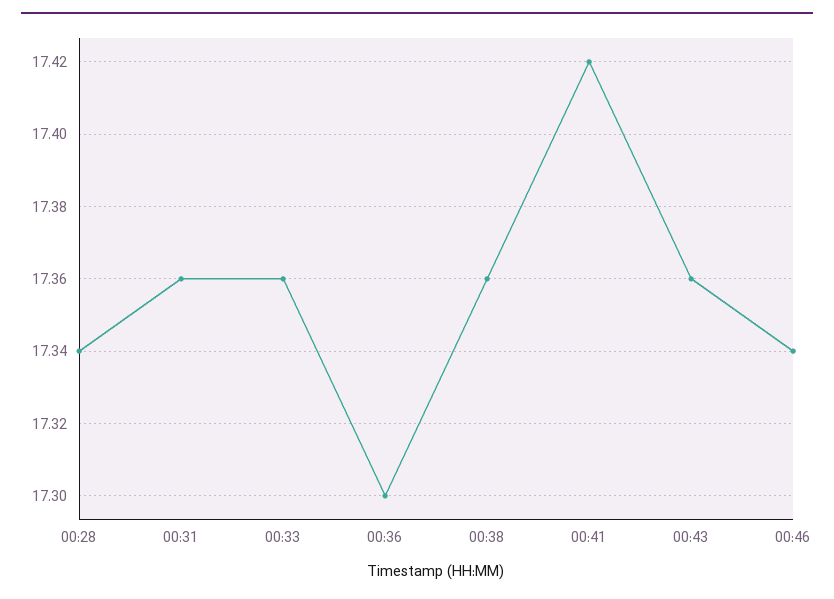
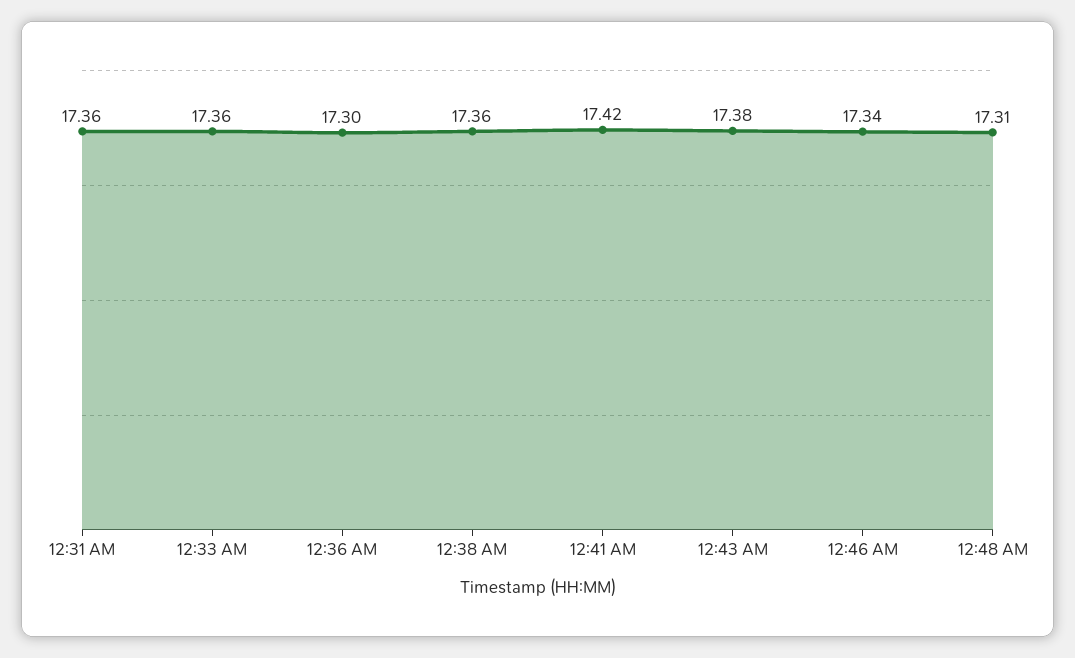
00:28: 17.34 -> none
00:43: 17.36 -> 17.38
12:48 AM: none -> 17.31

